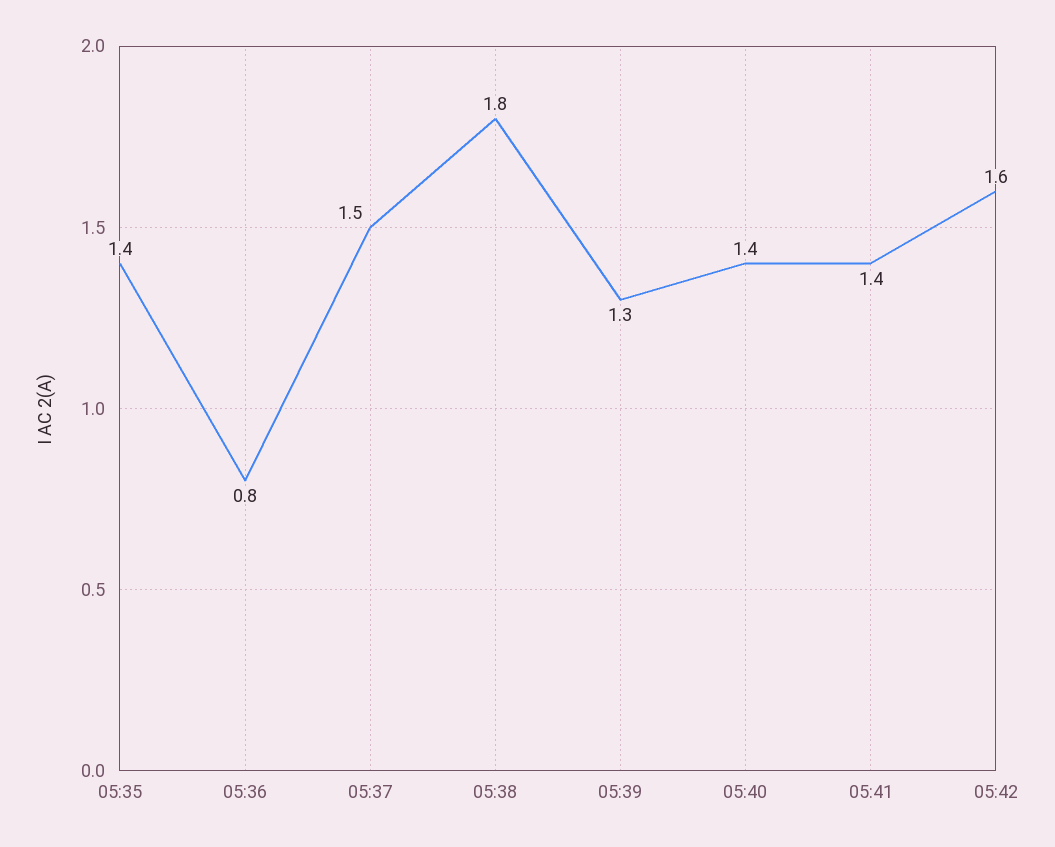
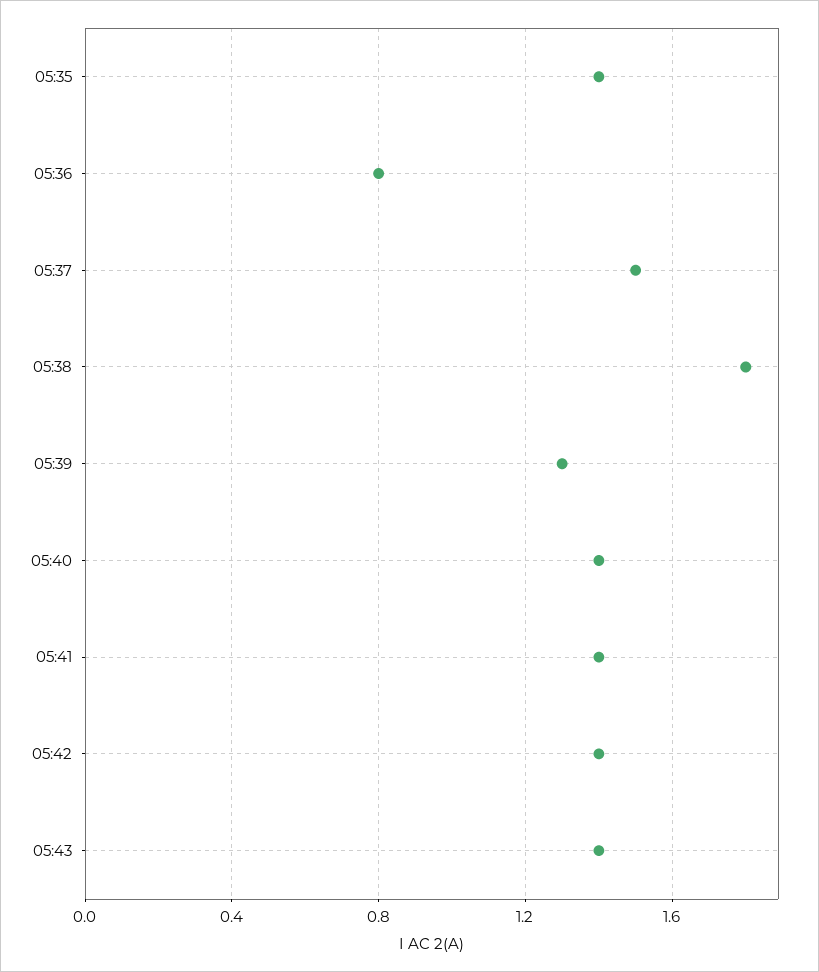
05:42: 1.6 -> 1.4
05:43: none -> 1.4

